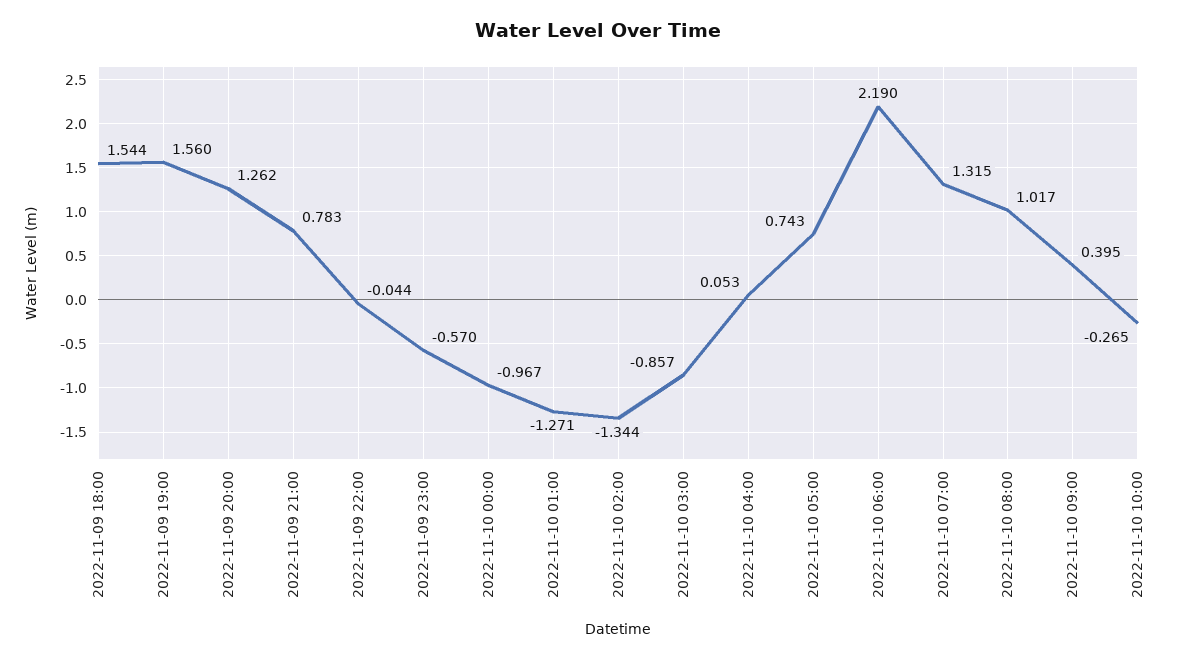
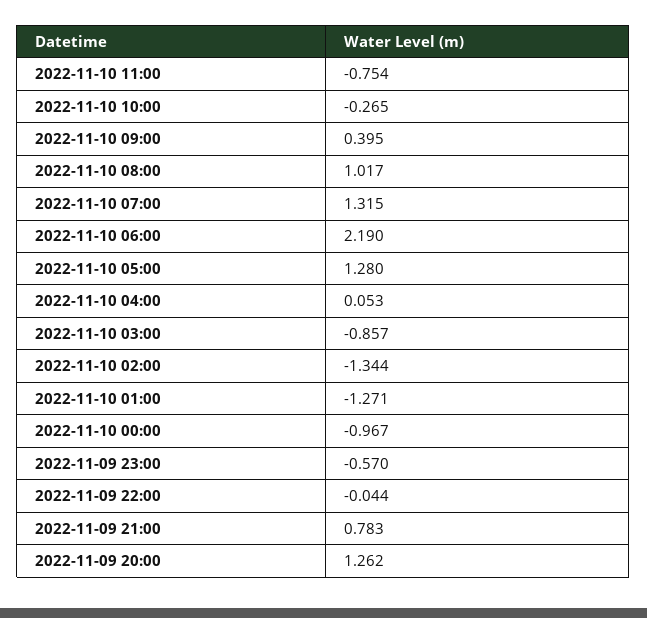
2022-11-09 18:00: 1.544 -> none
2022-11-09 19:00: 1.56 -> none
2022-11-10 05:00: 0.743 -> 1.28
2022-11-10 11:00: none -> -0.754

